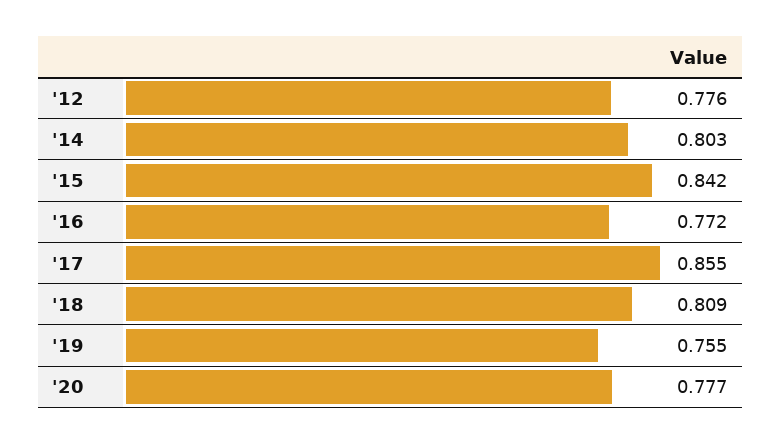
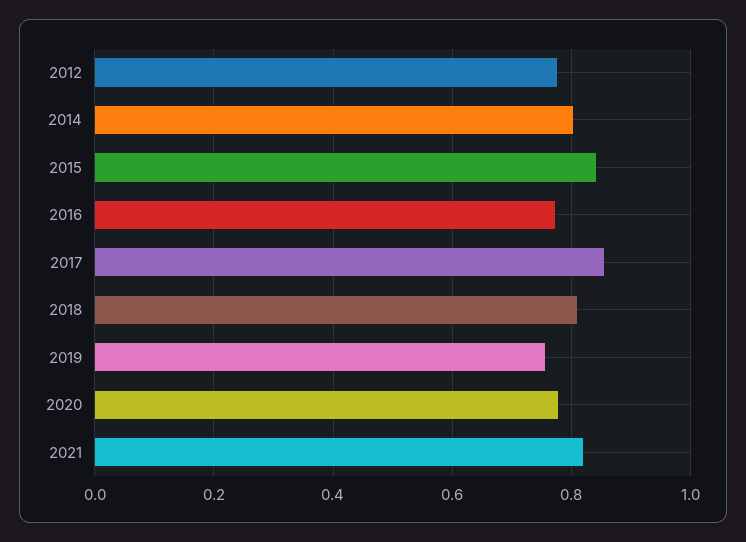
2021: none -> 0.82

